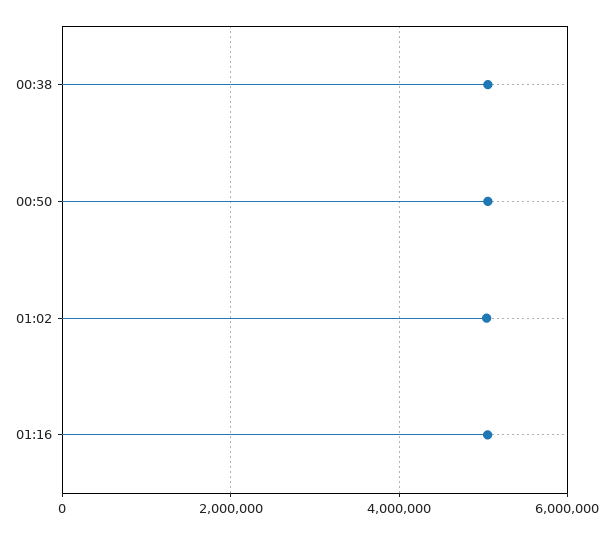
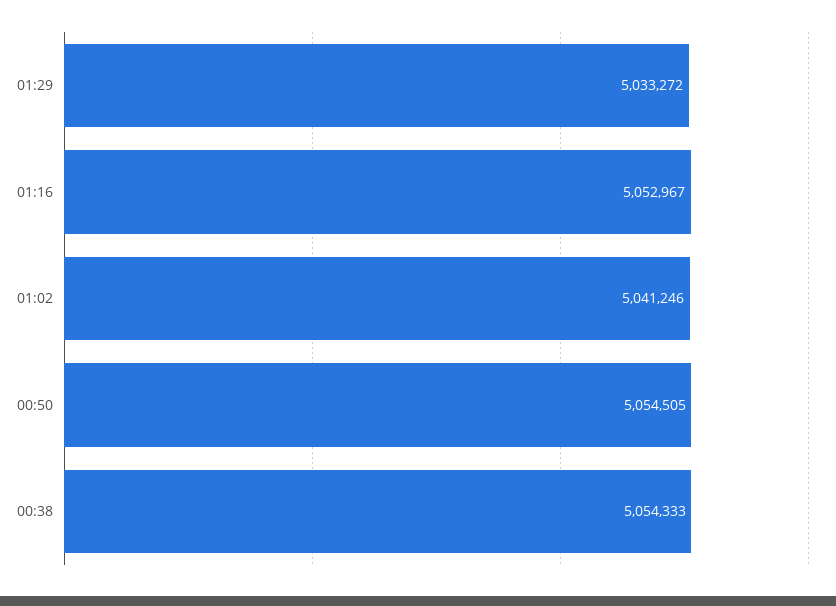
01:29: none -> 5033272

